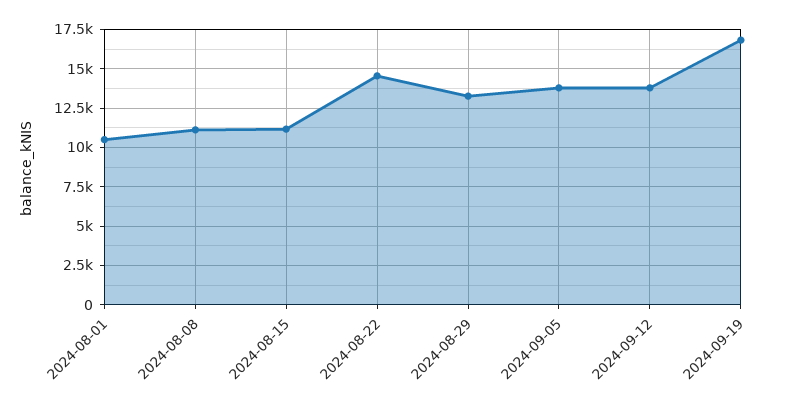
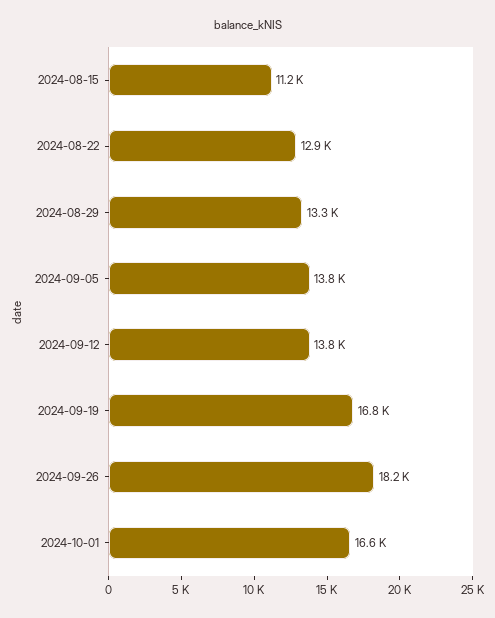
2024-08-01: 10500 -> none
2024-08-08: 11000 -> none
2024-08-22: 14500 -> 12900
2024-09-26: none -> 18200
2024-10-01: none -> 16600

